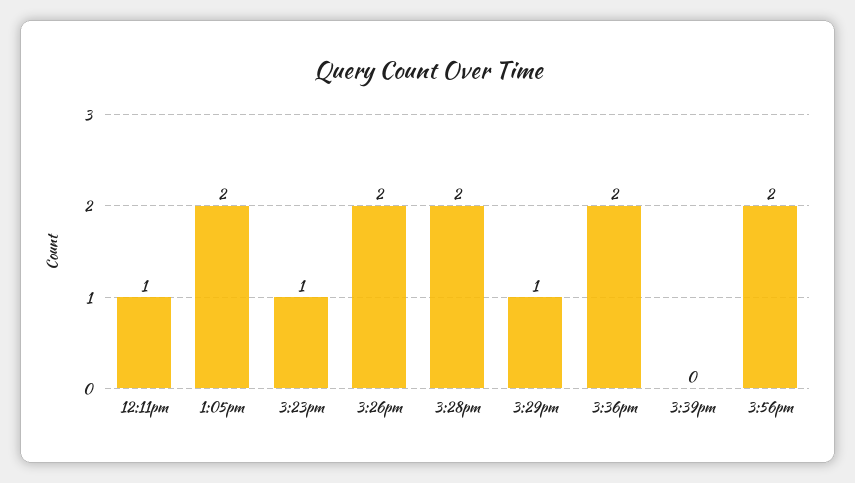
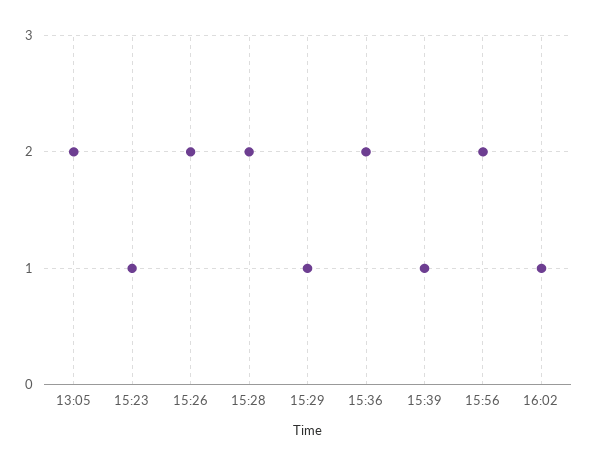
12:11pm: 1 -> none
3:39pm: 0 -> 1
16:02: none -> 1

